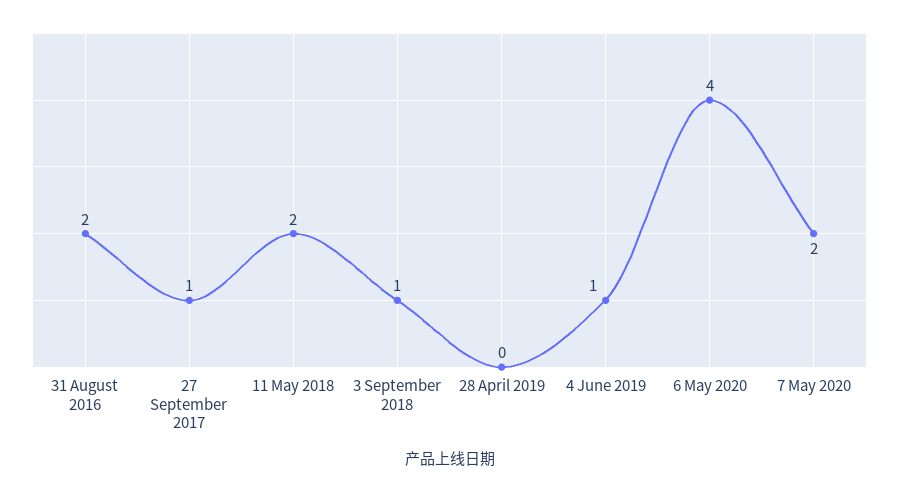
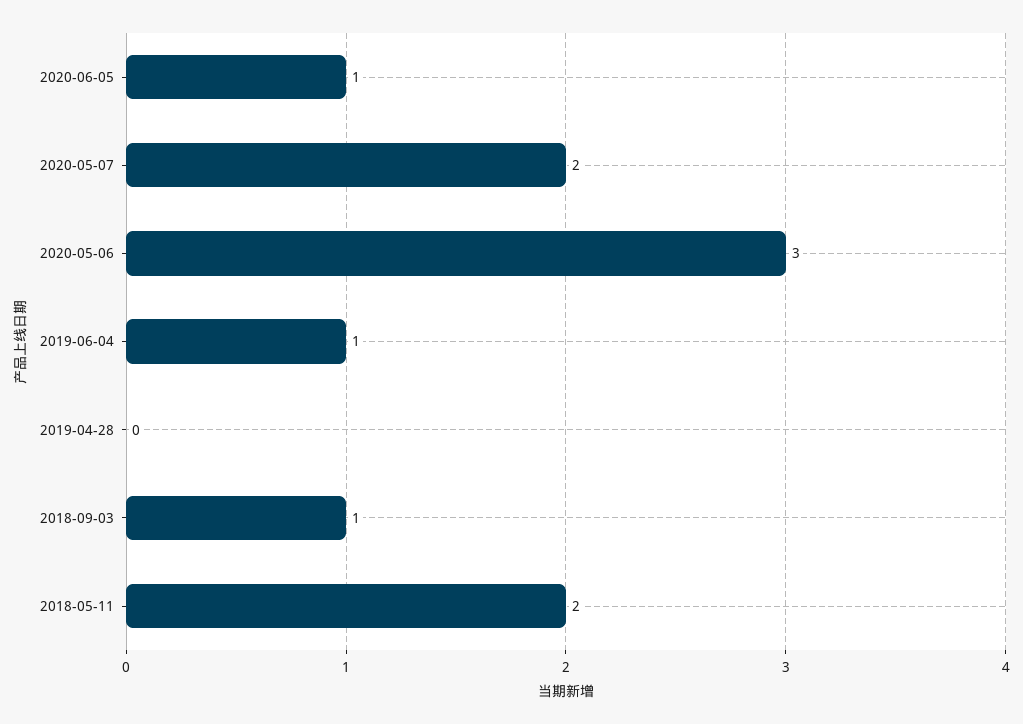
31 August 2016: 2 -> none
27 September 2017: 1 -> none
6 May 2020: 4 -> 3
2020-06-05: none -> 1

